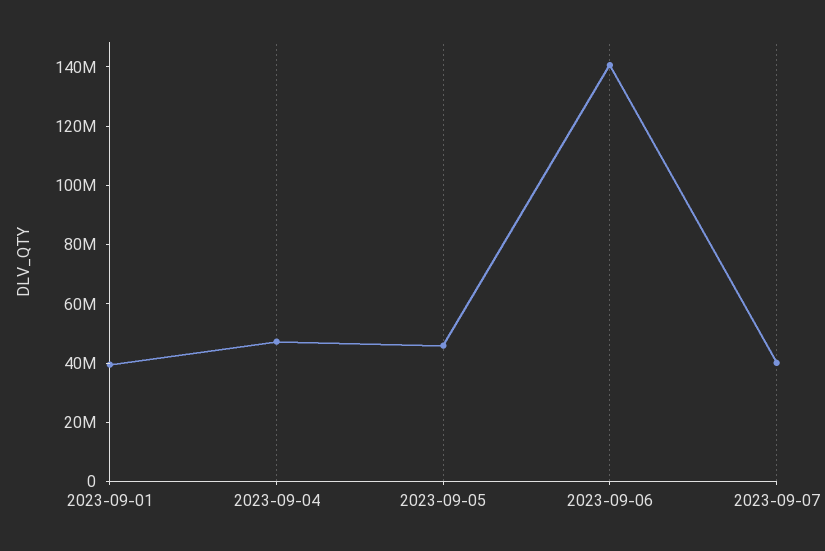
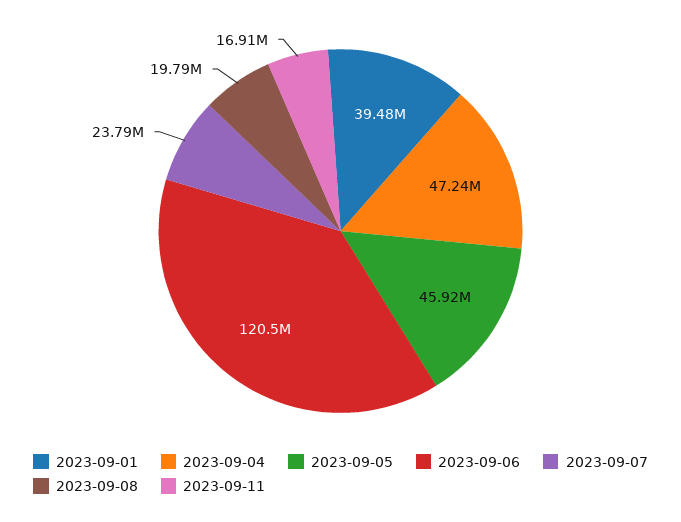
2023-09-06: 140000000 -> 120500000
2023-09-07: 40000000 -> 23790000
2023-09-08: none -> 19790000
2023-09-11: none -> 16910000

